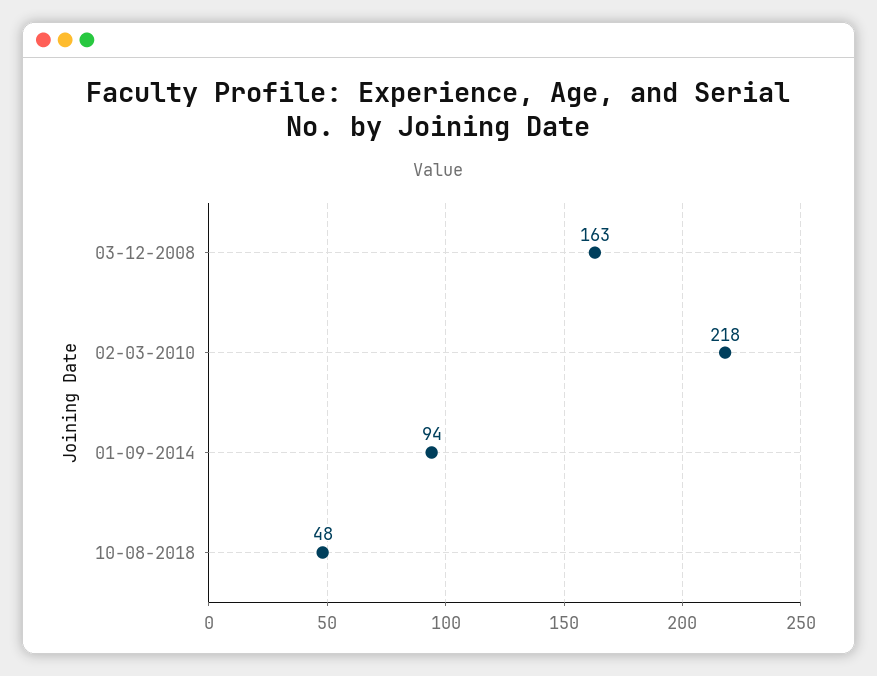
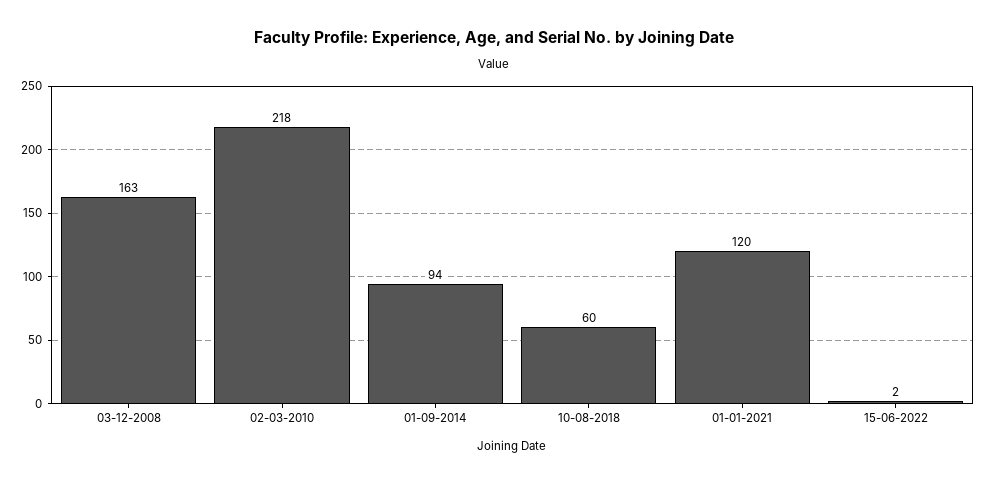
10-08-2018: 48 -> 60
01-01-2021: none -> 120
15-06-2022: none -> 2

